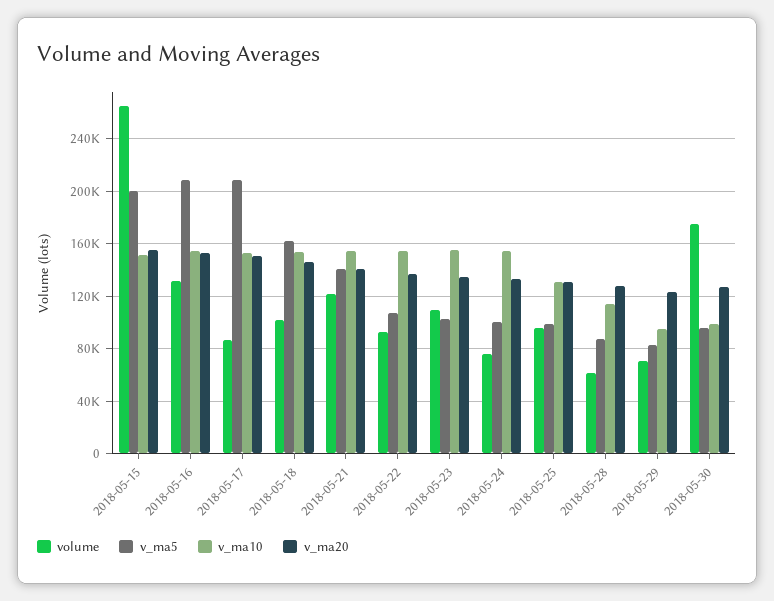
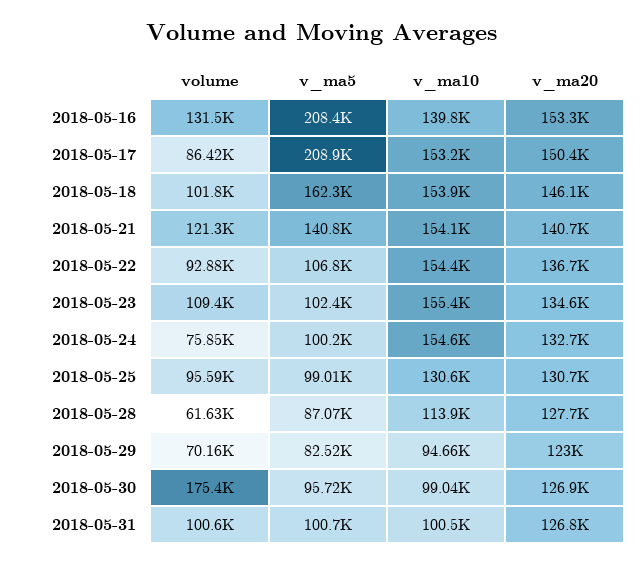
volume, 2018-05-15: 265000 -> none
v_ma5, 2018-05-15: 200000 -> none
v_ma10, 2018-05-15: 150000 -> none
v_ma20, 2018-05-15: 155000 -> none
v_ma10, 2018-05-16: 155000 -> 139800
volume, 2018-05-31: none -> 100600
v_ma5, 2018-05-31: none -> 100700
v_ma10, 2018-05-31: none -> 100500
v_ma20, 2018-05-31: none -> 126800

